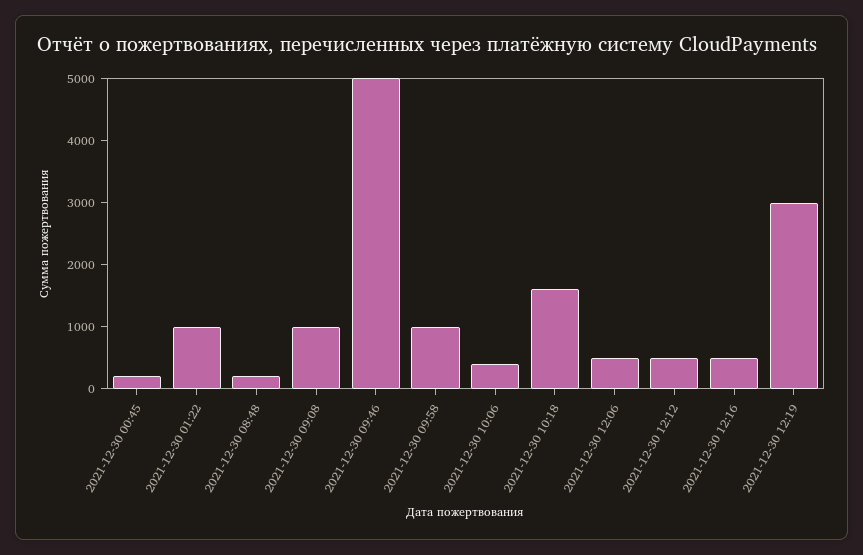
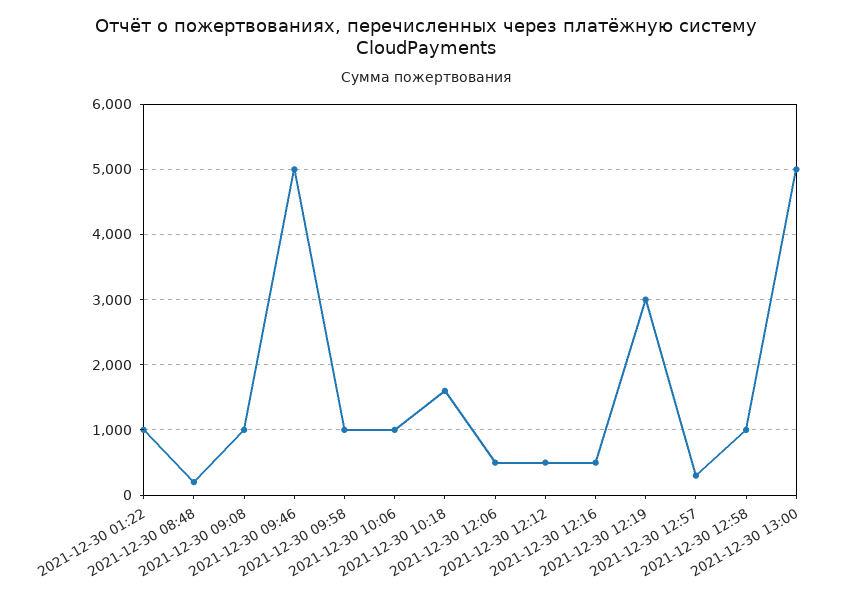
2021-12-30 00:45: 200 -> none
2021-12-30 10:06: 400 -> 1000
2021-12-30 12:57: none -> 300
2021-12-30 12:58: none -> 1000
2021-12-30 13:00: none -> 5000

